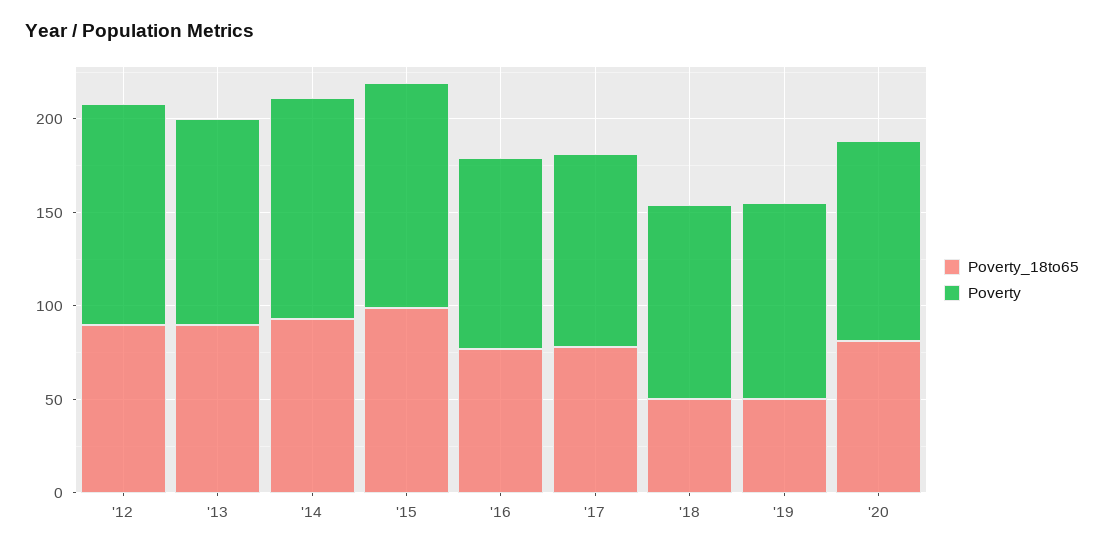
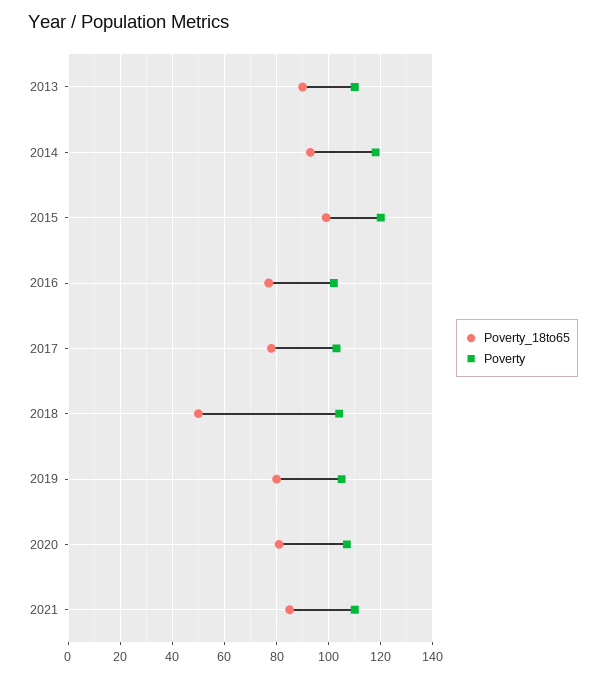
Poverty_18to65, '12: 90 -> none
Poverty, '12: 120 -> none
Poverty_18to65, '19: 50 -> 80
Poverty_18to65, 2021: none -> 85
Poverty, 2021: none -> 110

